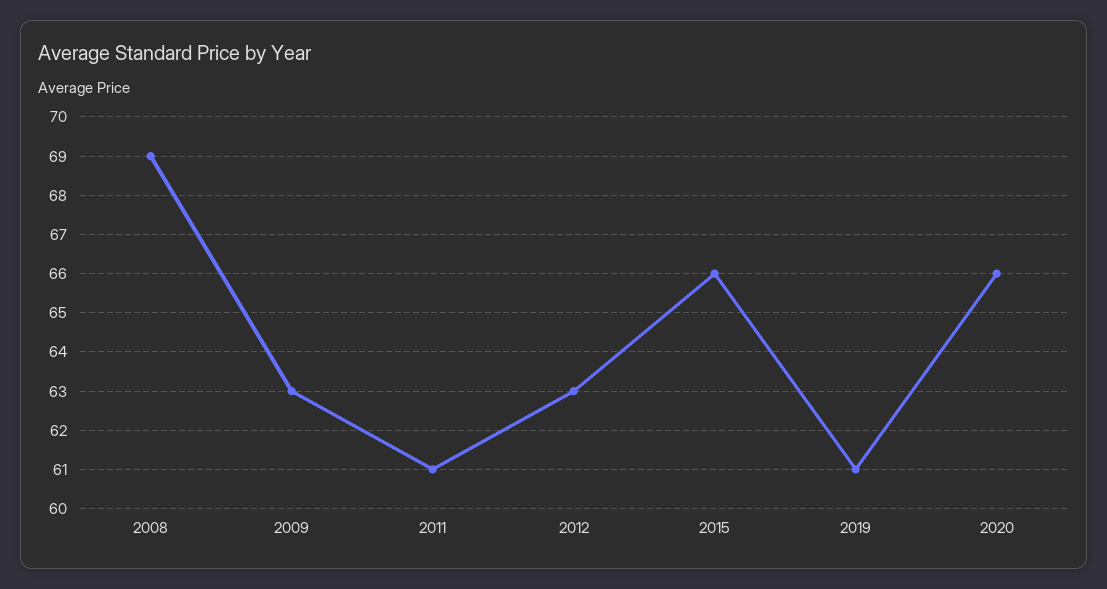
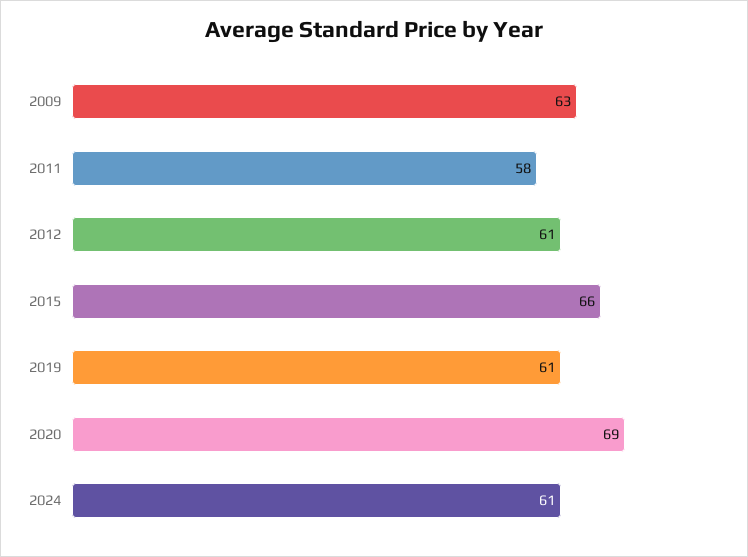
2008: 69 -> none
2011: 61 -> 58
2012: 63 -> 61
2020: 66 -> 69
2024: none -> 61

